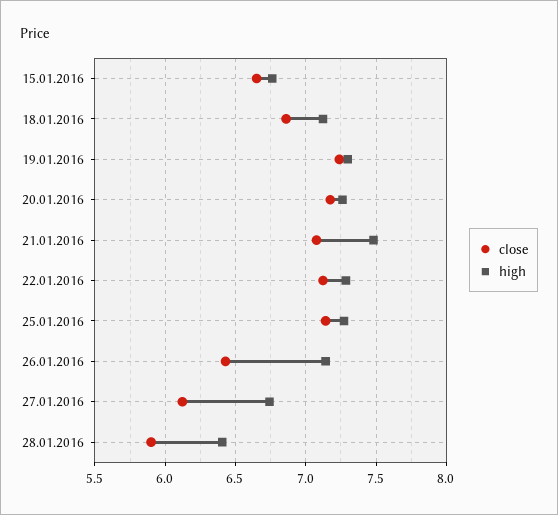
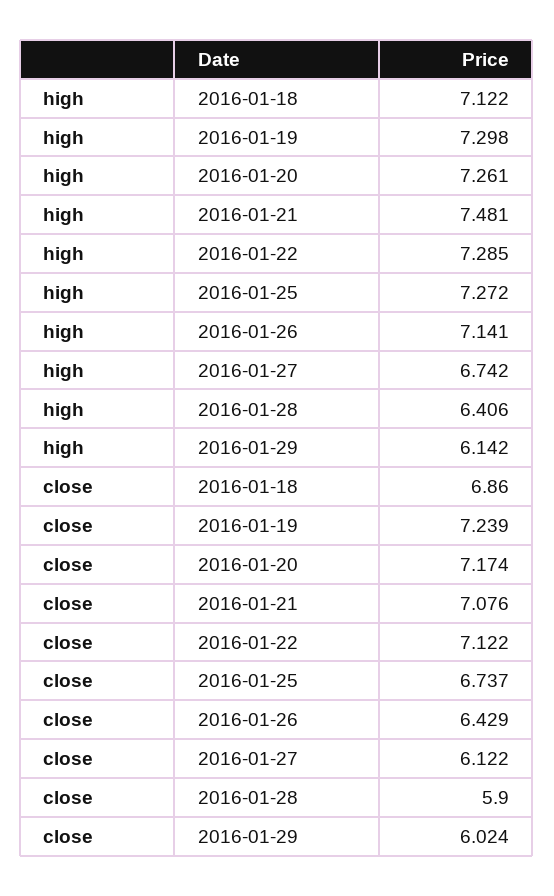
close, 15.01.2016: 6.65 -> none
high, 15.01.2016: 6.75 -> none
close, 25.01.2016: 7.15 -> 6.737
high, 2016-01-29: none -> 6.142
close, 2016-01-29: none -> 6.024

